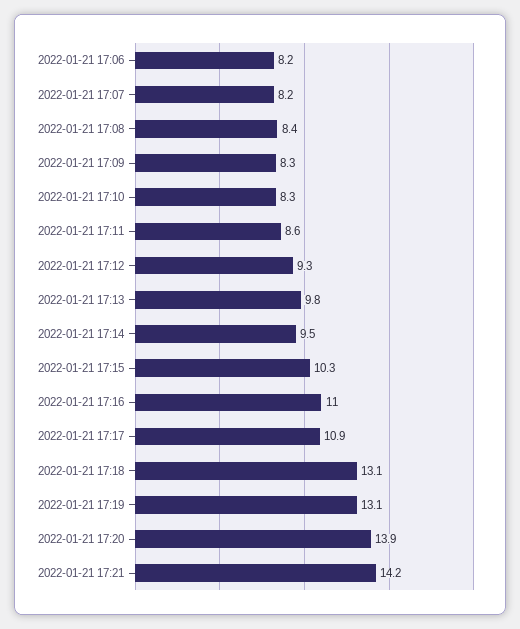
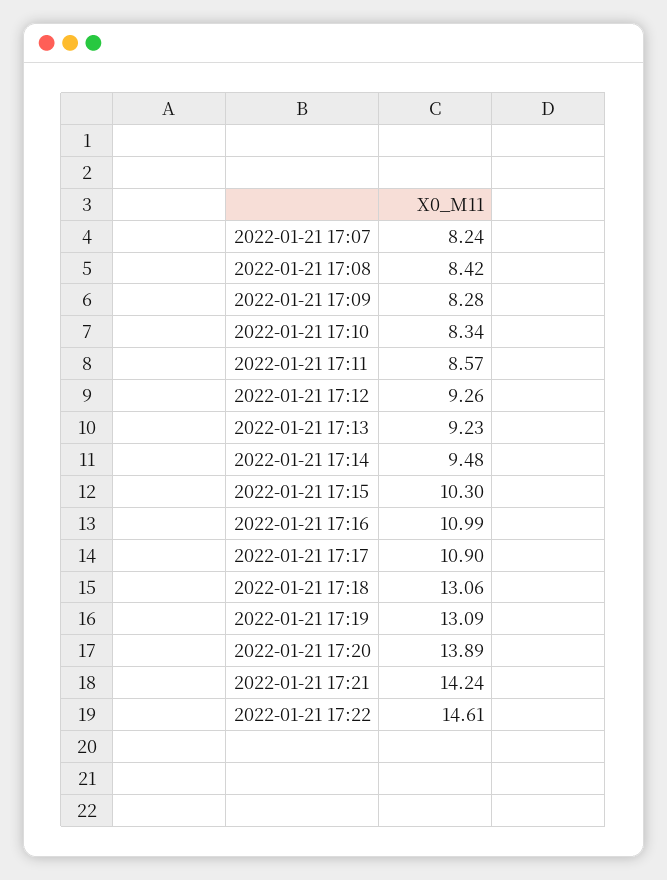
2022-01-21 17:06: 8.2 -> none
2022-01-21 17:13: 9.8 -> 9.23
2022-01-21 17:22: none -> 14.61

